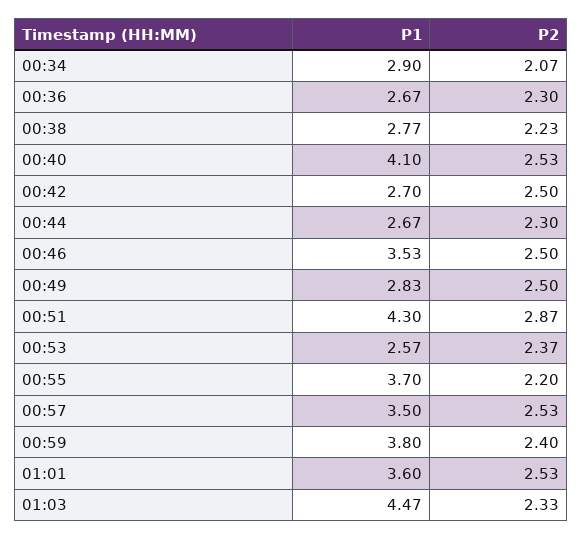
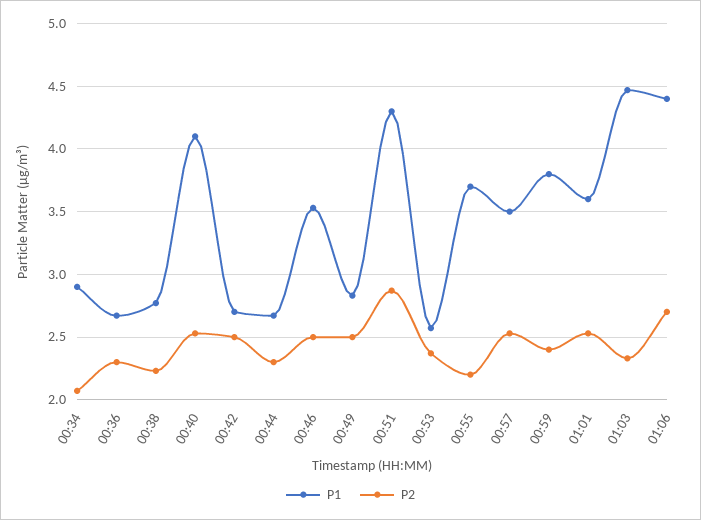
P1, 01:06: none -> 4.4
P2, 01:06: none -> 2.7

